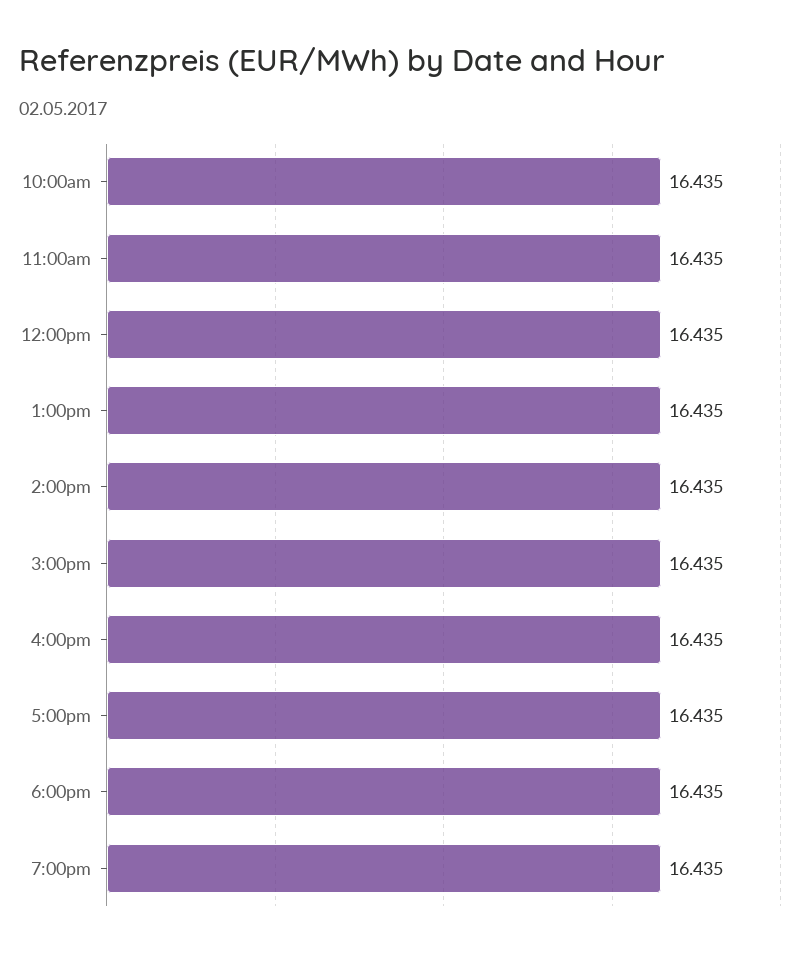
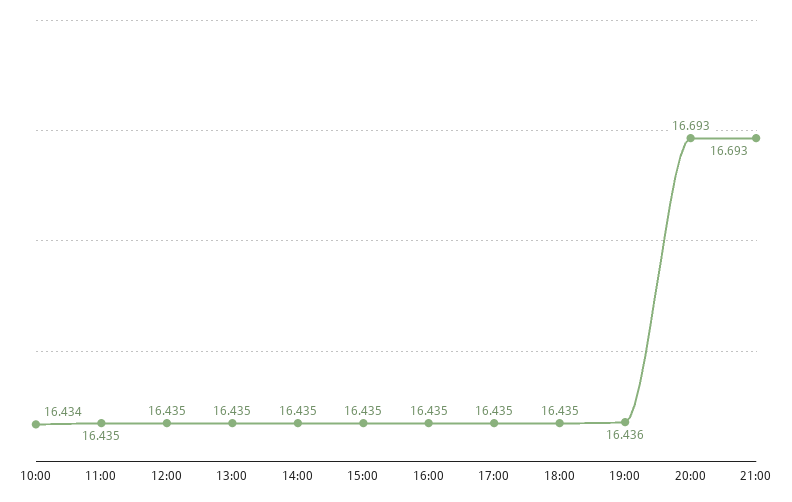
10:00am: 16.435 -> 16.434
7:00pm: 16.435 -> 16.436
20:00: none -> 16.693
21:00: none -> 16.693

